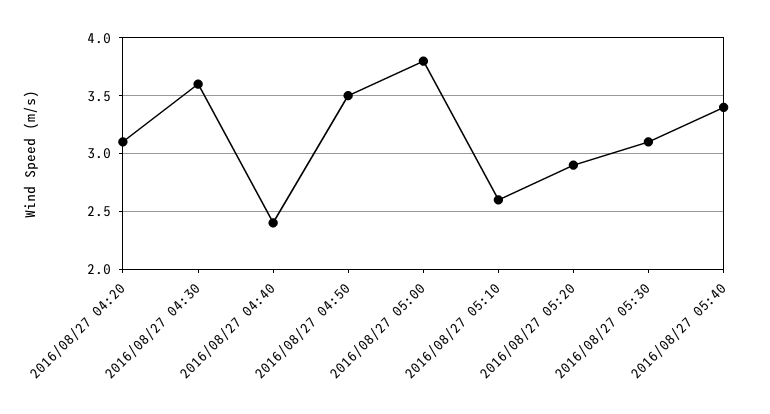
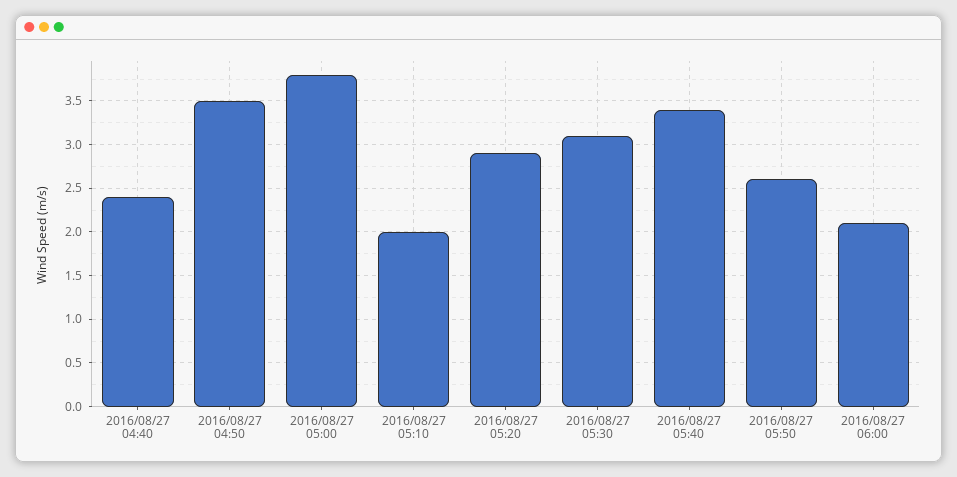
2016/08/27 04:20: 3.1 -> none
2016/08/27 04:30: 3.6 -> none
2016/08/27 05:10: 2.6 -> 2
2016/08/27 05:50: none -> 2.6
2016/08/27 06:00: none -> 2.1

